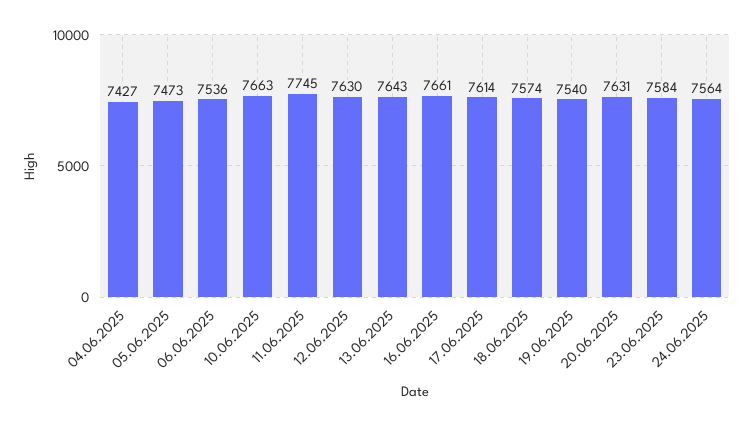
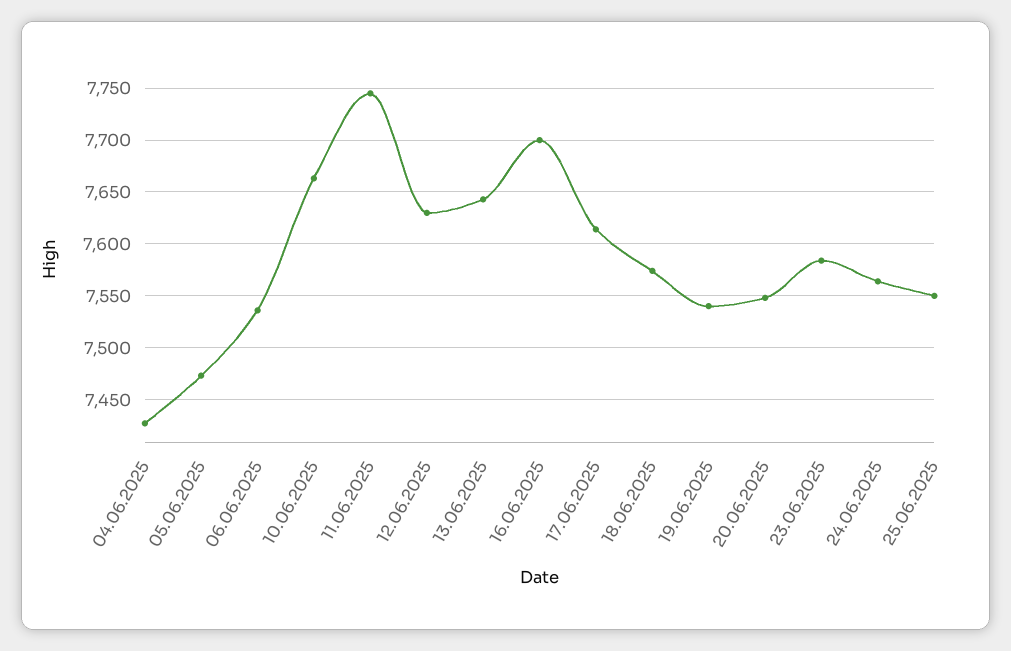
16.06.2025: 7661 -> 7700
20.06.2025: 7631 -> 7550
25.06.2025: none -> 7550

